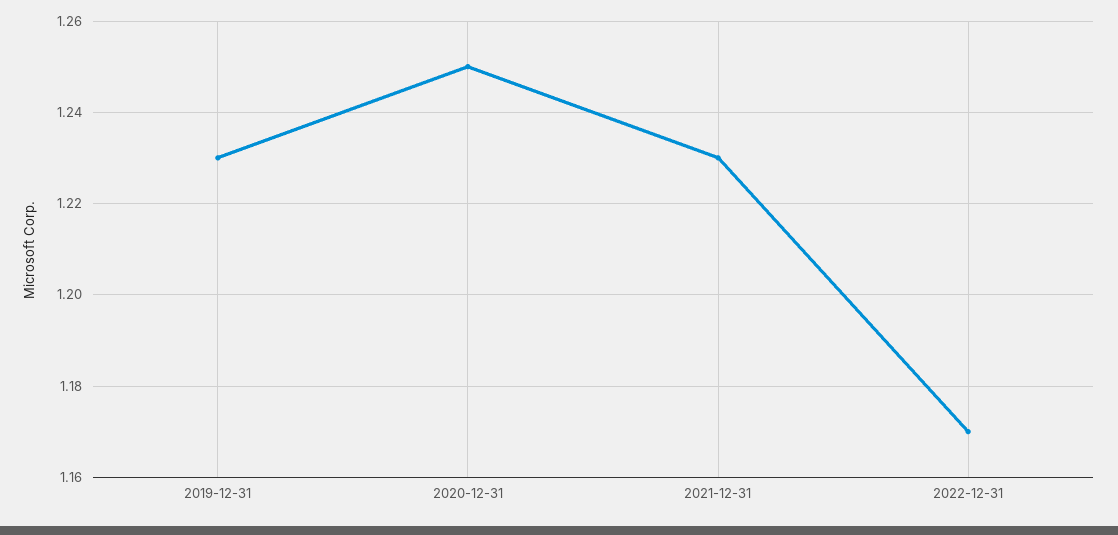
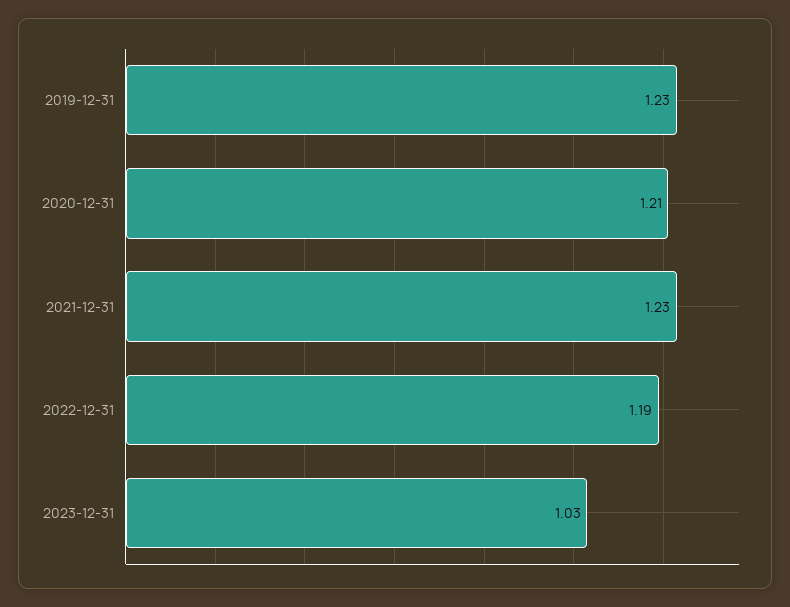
2020-12-31: 1.25 -> 1.21
2022-12-31: 1.17 -> 1.19
2023-12-31: none -> 1.03

